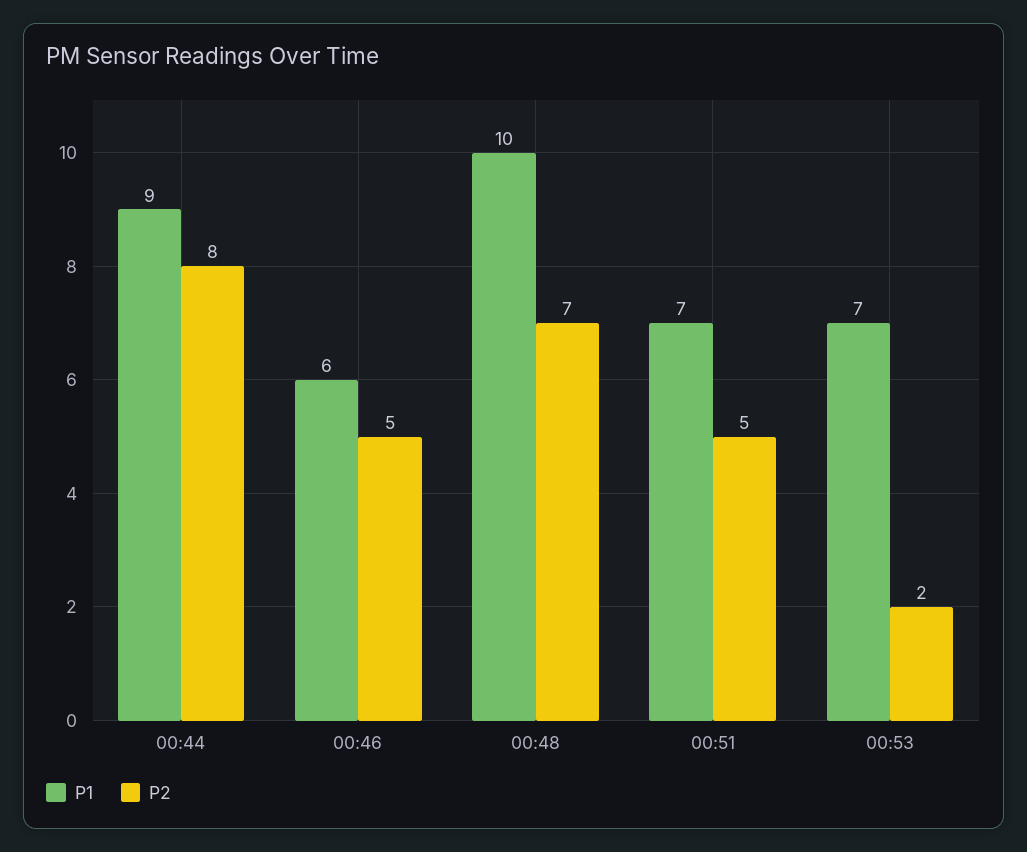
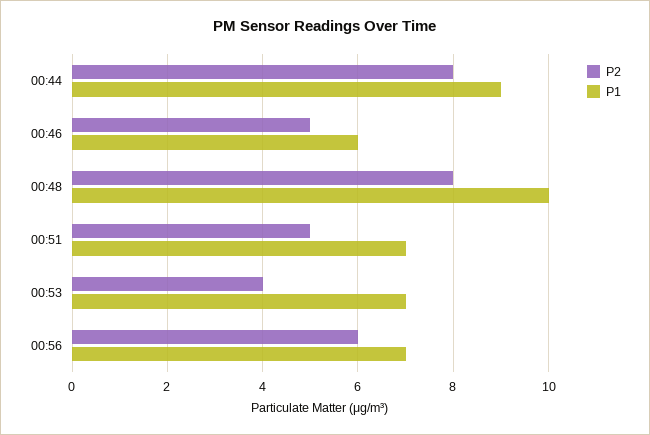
P2, 00:48: 7 -> 8
P2, 00:53: 2 -> 4
P2, 00:56: none -> 6
P1, 00:56: none -> 7

